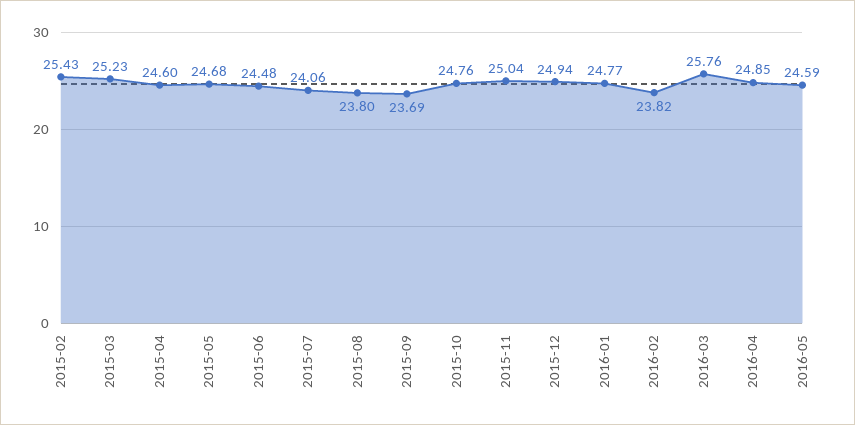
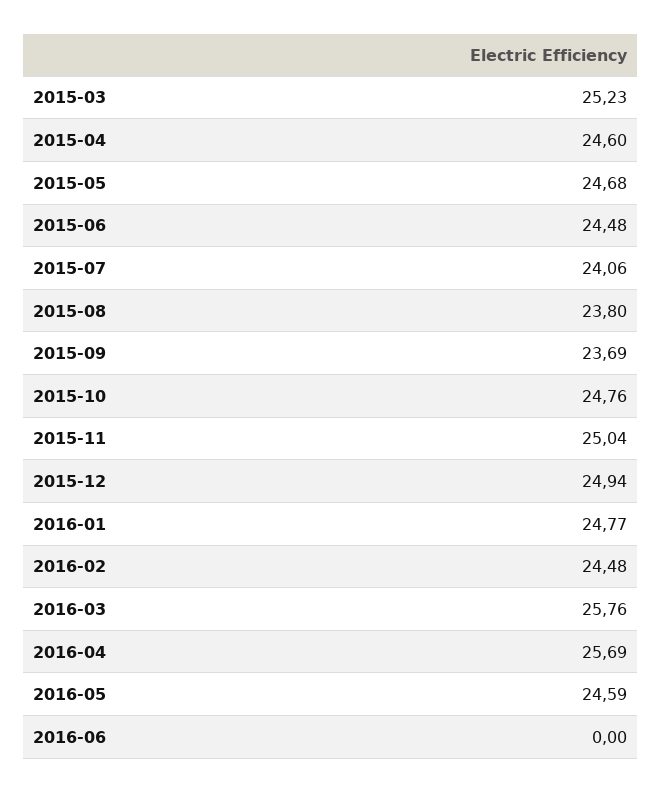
2015-02: 25.43 -> none
2016-02: 23.82 -> 24.48
2016-04: 24.85 -> 25.69
2016-06: none -> 0

